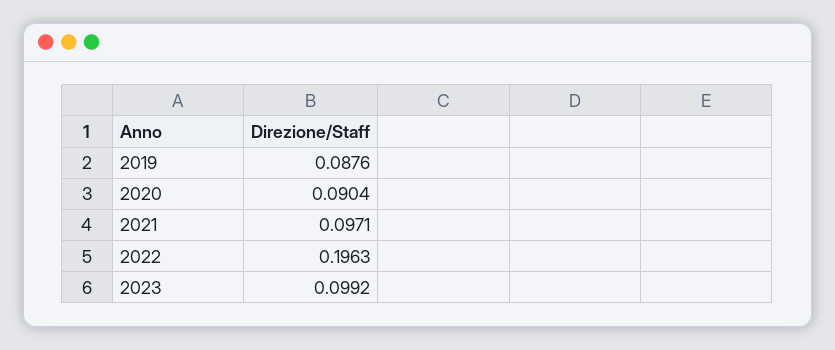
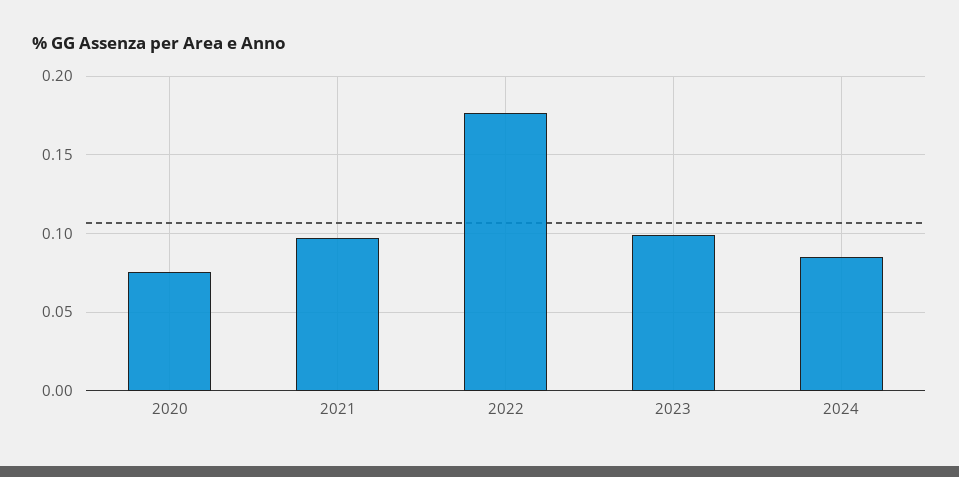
2019: 0.0876 -> none
2020: 0.0904 -> 0.075
2022: 0.1963 -> 0.175
2024: none -> 0.085

